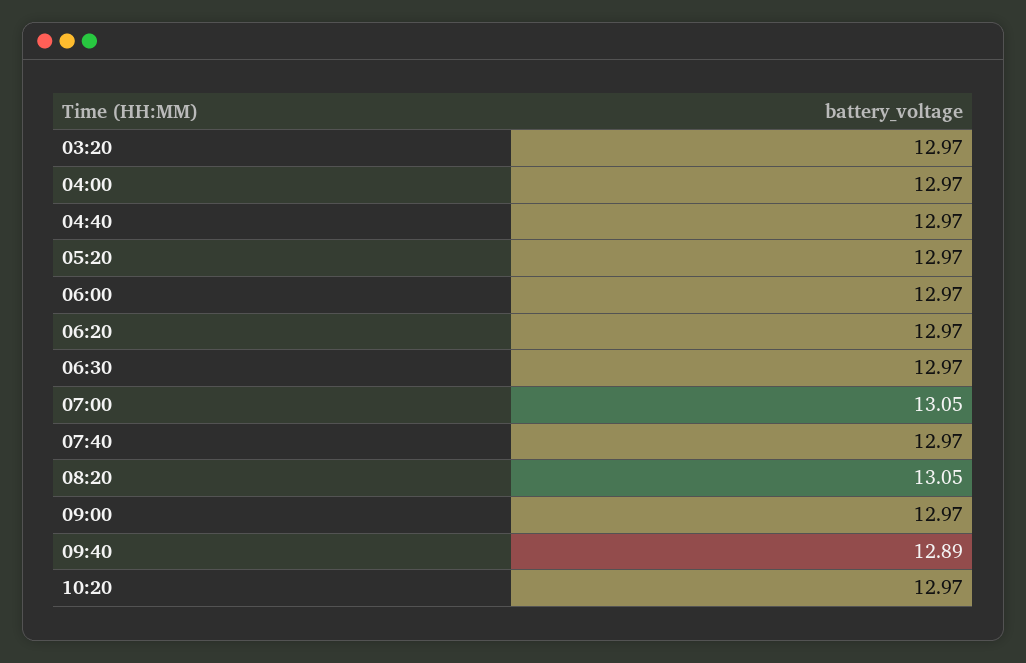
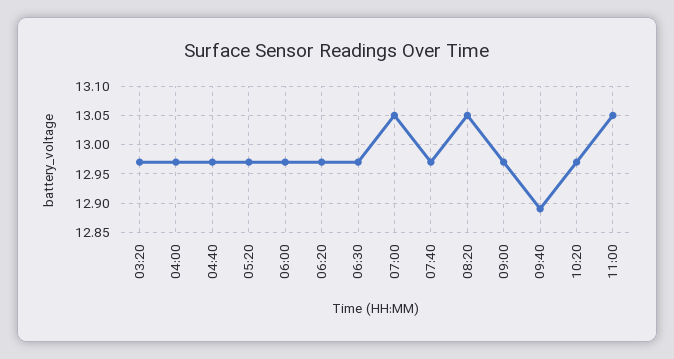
11:00: none -> 13.05

